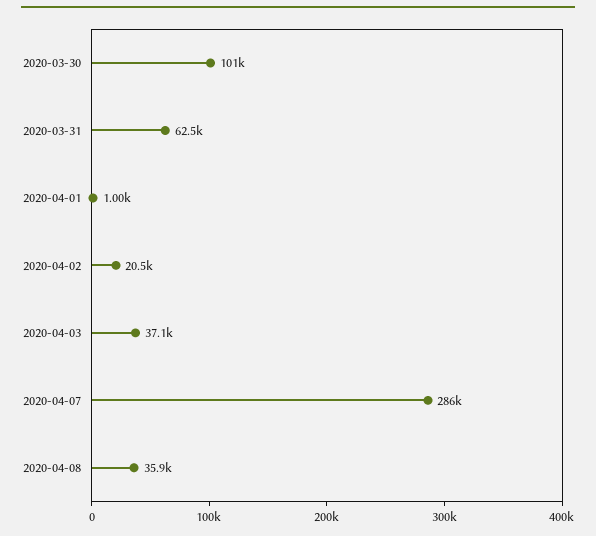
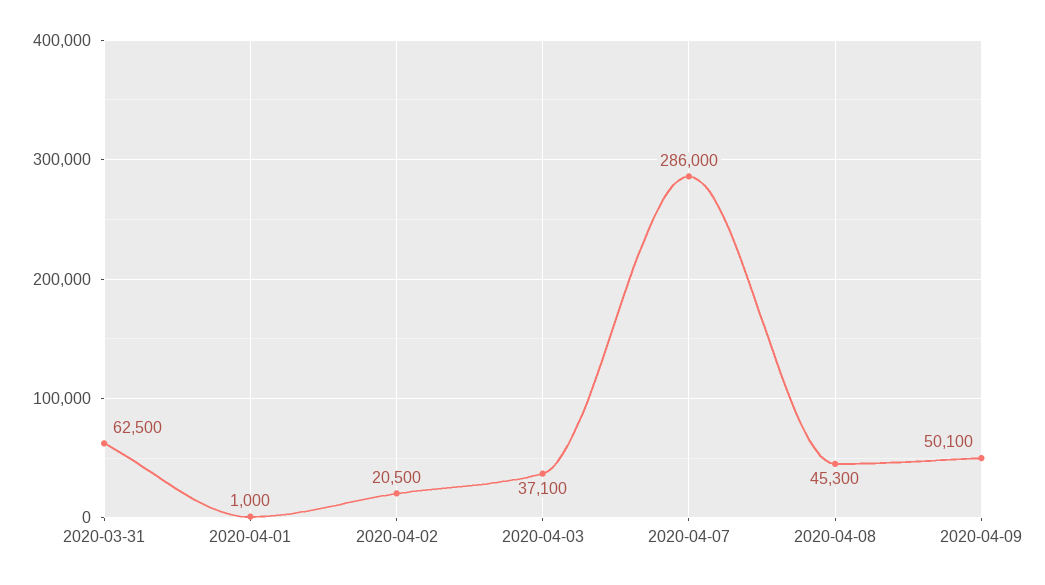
2020-03-30: 101000 -> none
2020-04-08: 35900 -> 45300
2020-04-09: none -> 50100

